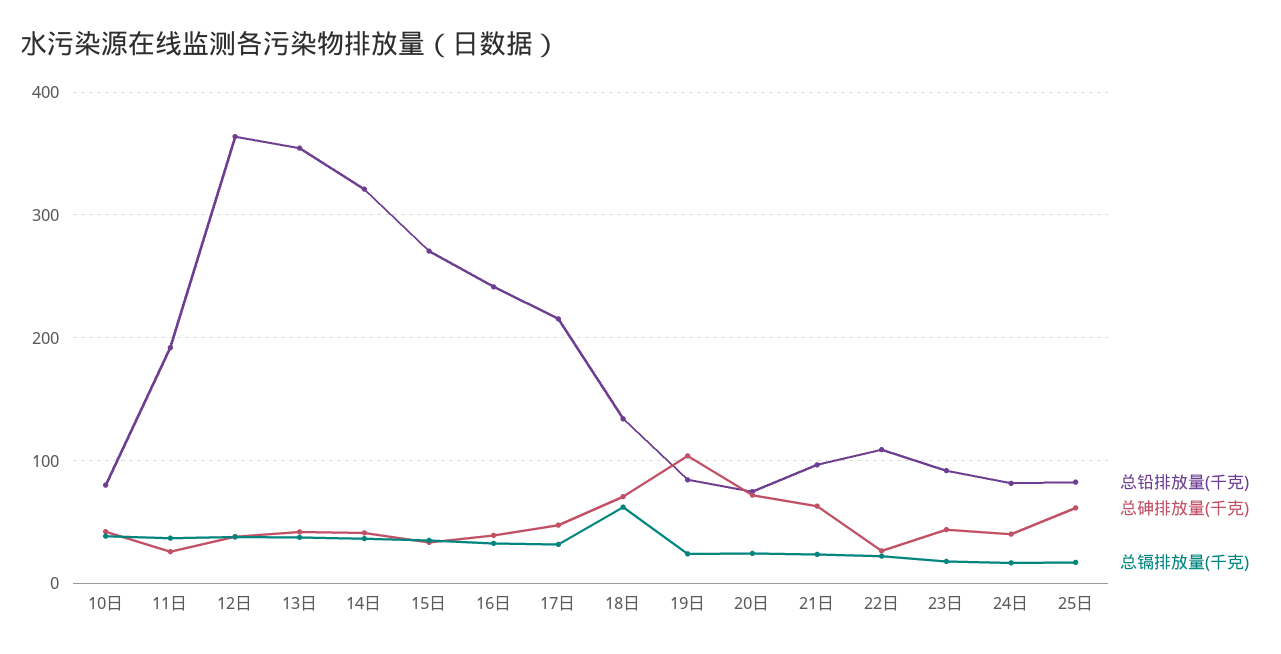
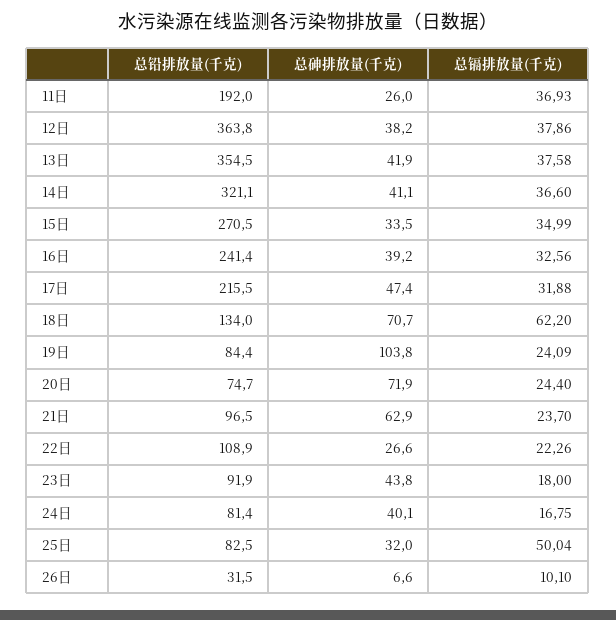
总铅排放量(千克), 10日: 80 -> none
总砷排放量(千克), 10日: 40 -> none
总镉排放量(千克), 10日: 40 -> none
总砷排放量(千克), 25日: 60 -> 32
总镉排放量(千克), 25日: 20 -> 50.04
总铅排放量(千克), 26日: none -> 31.5
总砷排放量(千克), 26日: none -> 6.6
总镉排放量(千克), 26日: none -> 10.1

